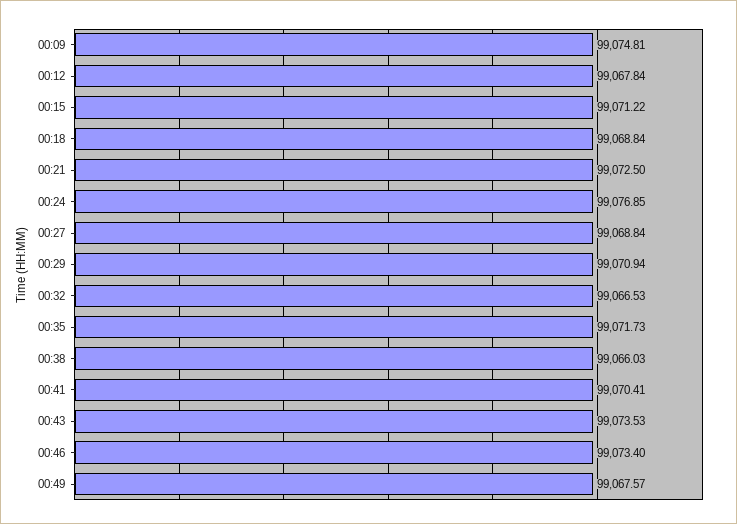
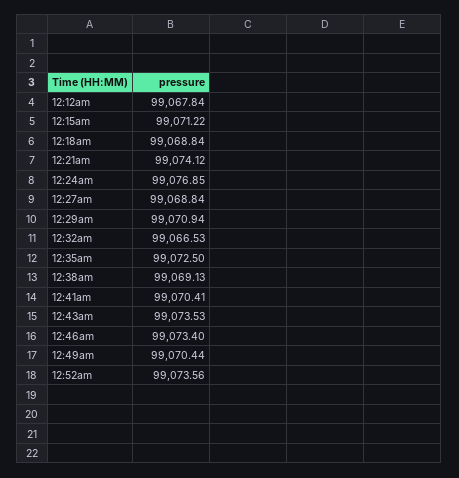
00:09: 99074.81 -> none
00:21: 99072.5 -> 99074.12
00:35: 99071.73 -> 99072.5
00:38: 99066.03 -> 99069.13
00:49: 99067.57 -> 99070.44
12:52am: none -> 99073.56

